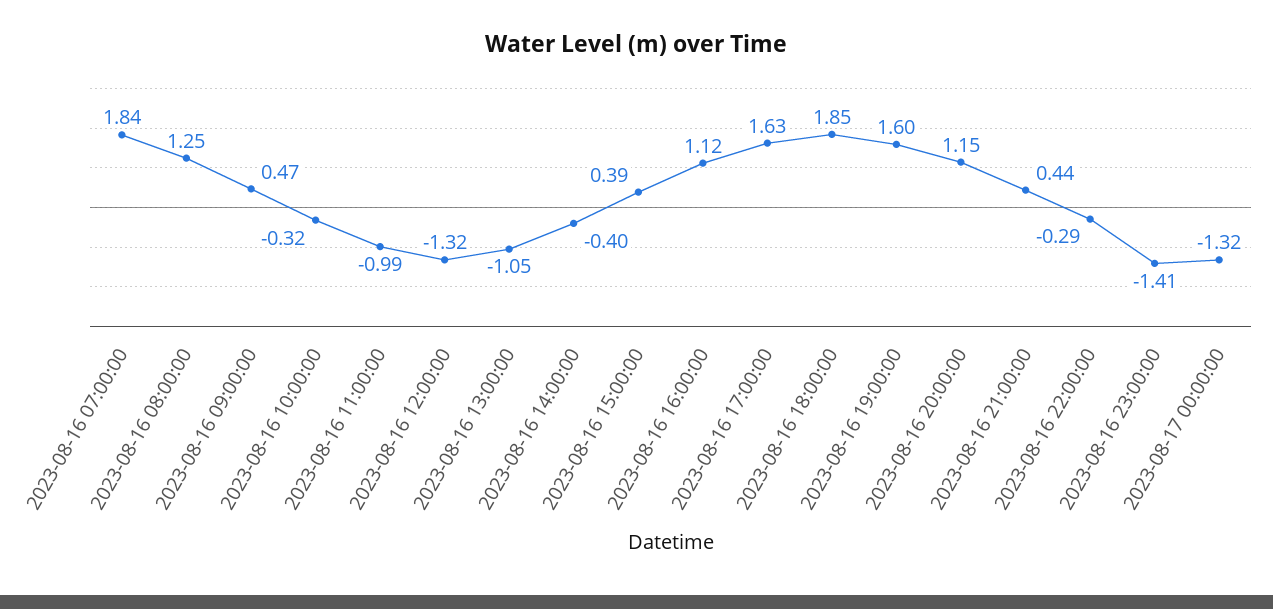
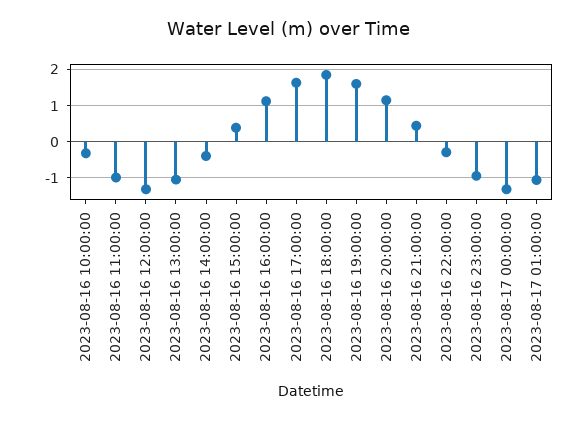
2023-08-16 07:00:00: 1.84 -> none
2023-08-16 08:00:00: 1.25 -> none
2023-08-16 09:00:00: 0.47 -> none
2023-08-16 23:00:00: -1.41 -> -1
2023-08-17 01:00:00: none -> -1

